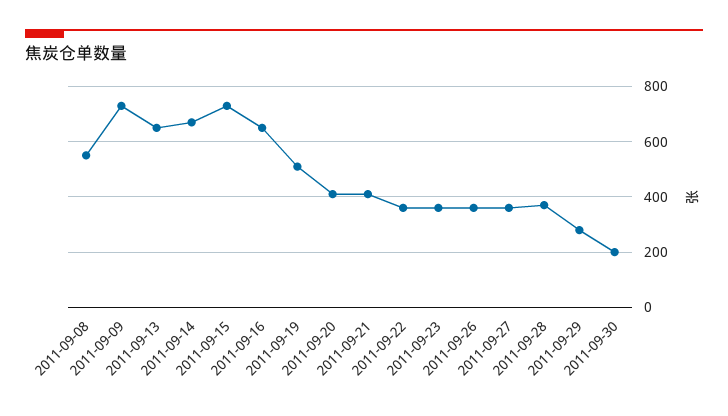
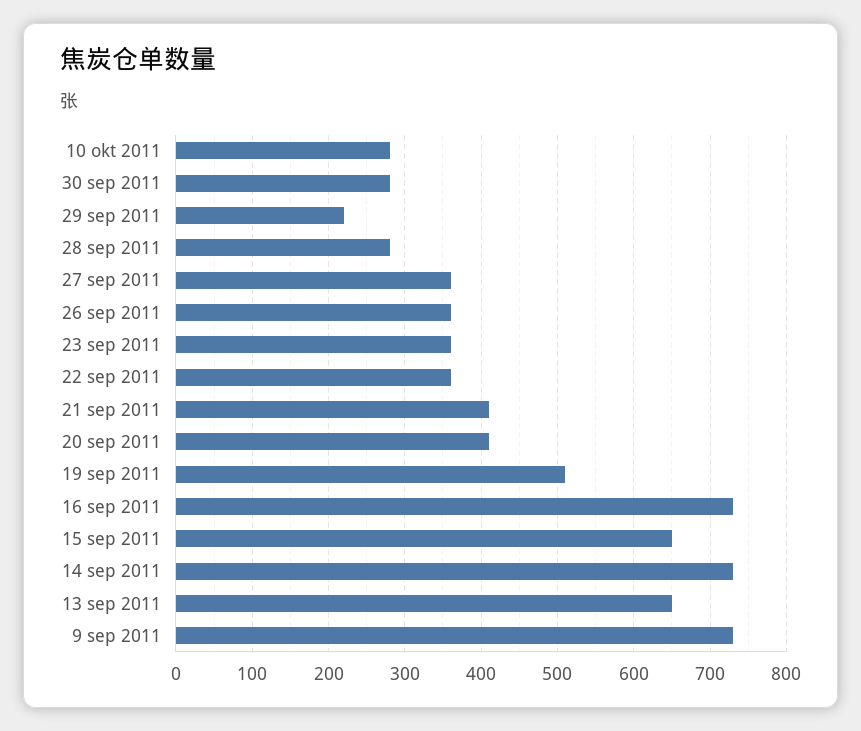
2011-09-08: 550 -> none
2011-09-14: 675 -> 730
2011-09-15: 725 -> 650
2011-09-16: 650 -> 730
2011-09-28: 375 -> 280
2011-09-29: 275 -> 220
2011-09-30: 200 -> 280
10 okt 2011: none -> 280

